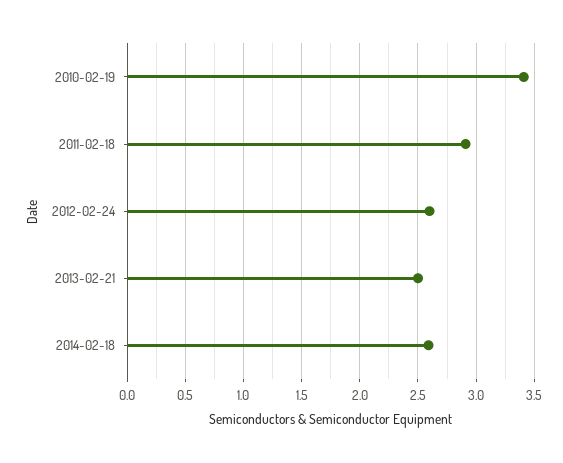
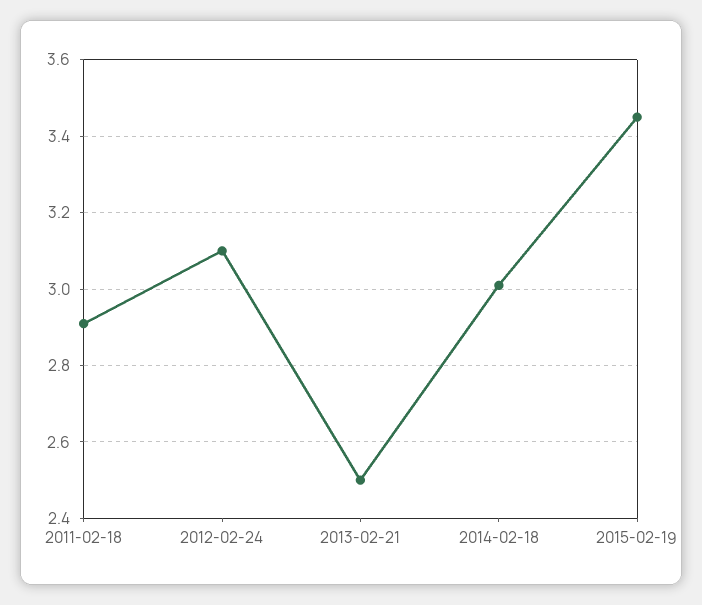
2010-02-19: 3.4 -> none
2012-02-24: 2.6 -> 3.1
2014-02-18: 2.6 -> 3
2015-02-19: none -> 3.45

